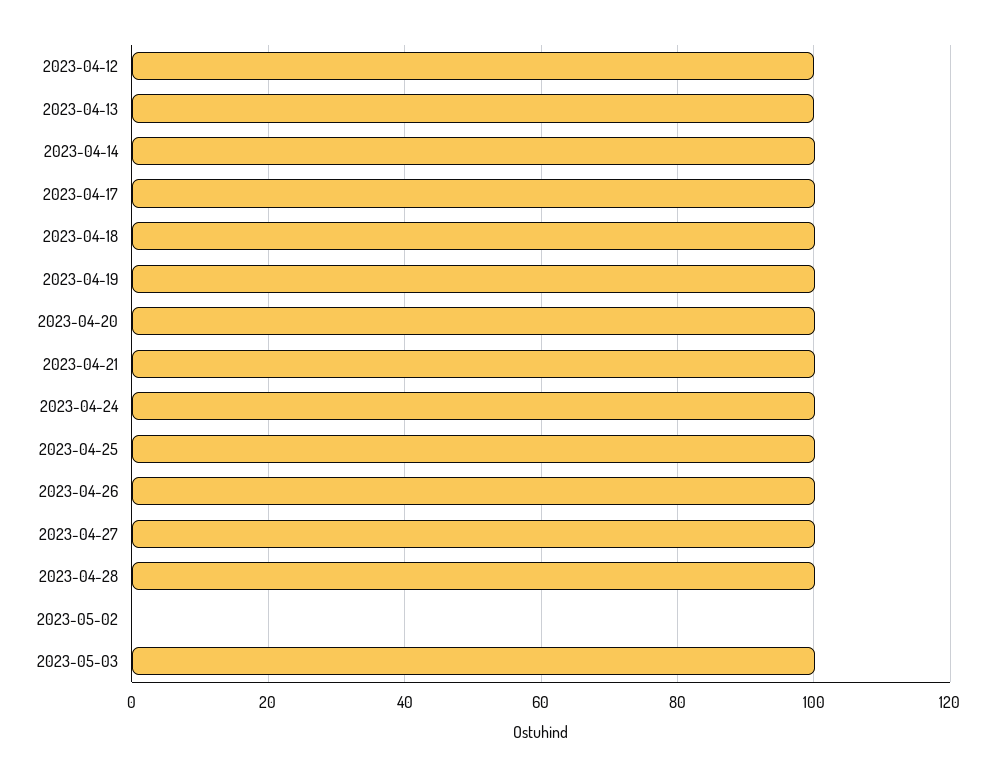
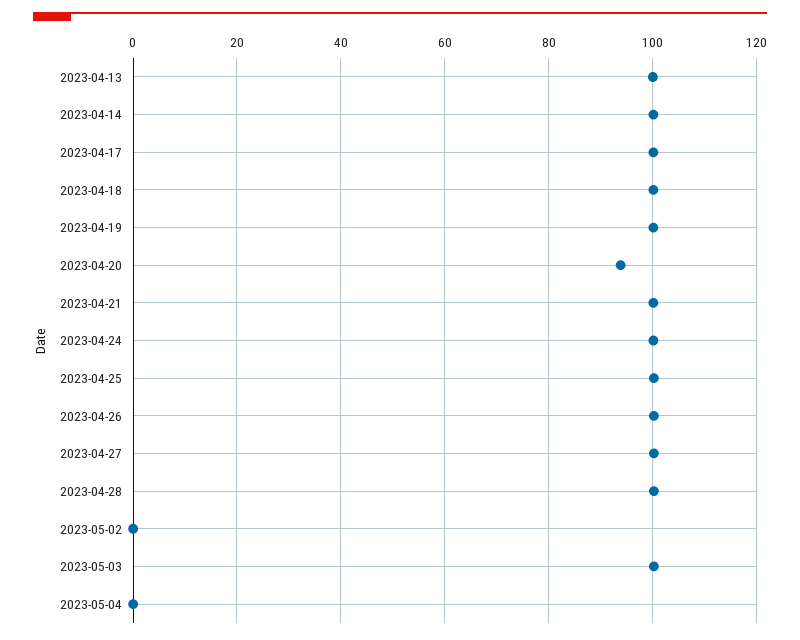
2023-04-12: 100 -> none
2023-04-20: 100 -> 94
2023-05-04: none -> 0

